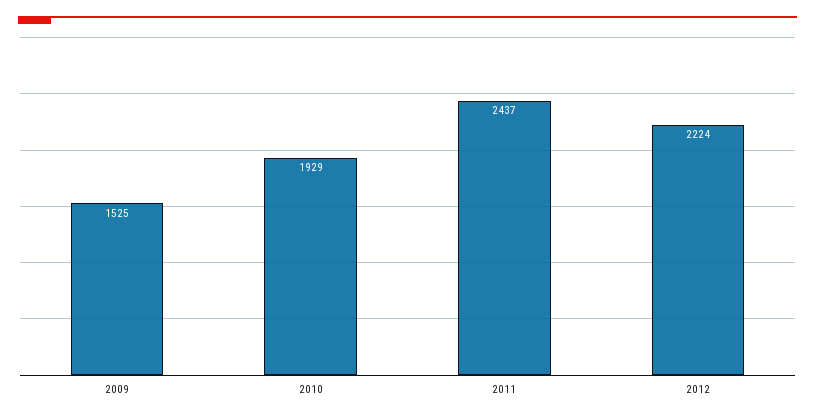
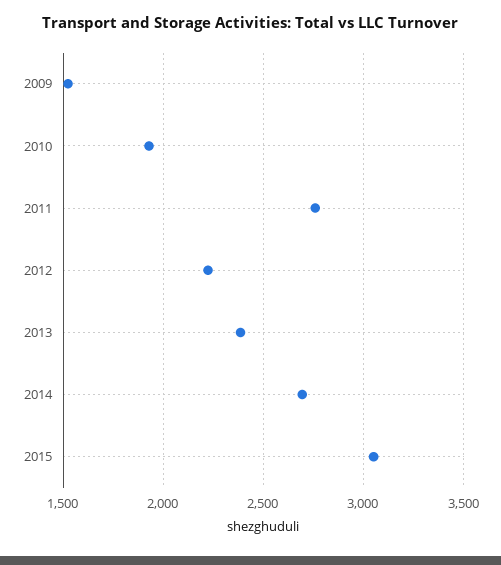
2011: 2437 -> 2750
2013: none -> 2400
2014: none -> 2700
2015: none -> 3050

